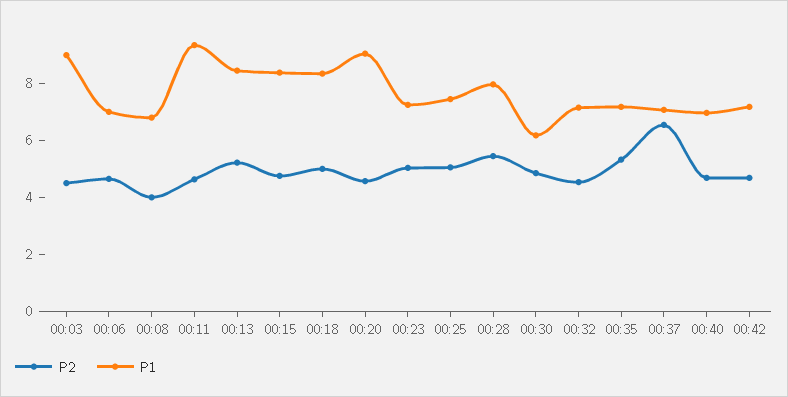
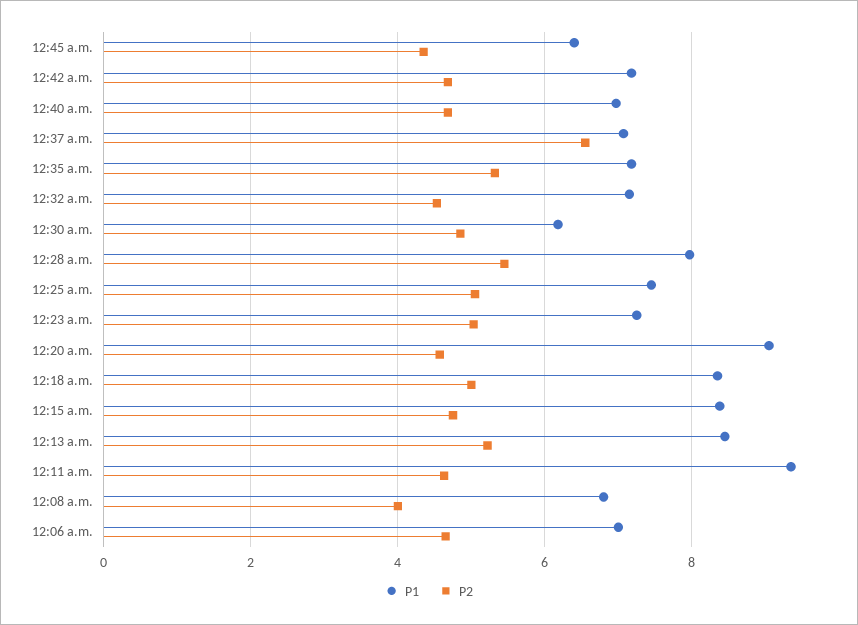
P2, 00:03: 4.5 -> none
P1, 00:03: 9 -> none
P1, 12:45 a.m.: none -> 6.4
P2, 12:45 a.m.: none -> 4.4

